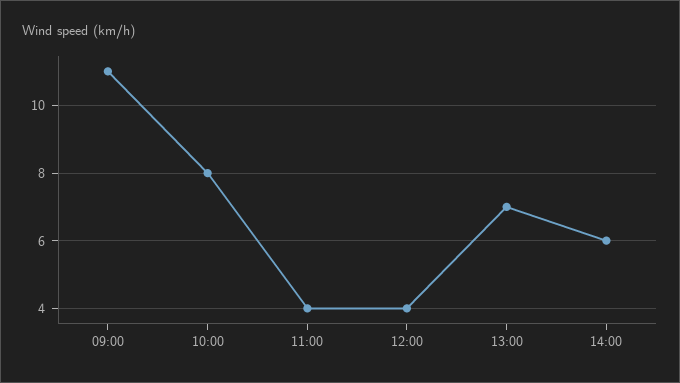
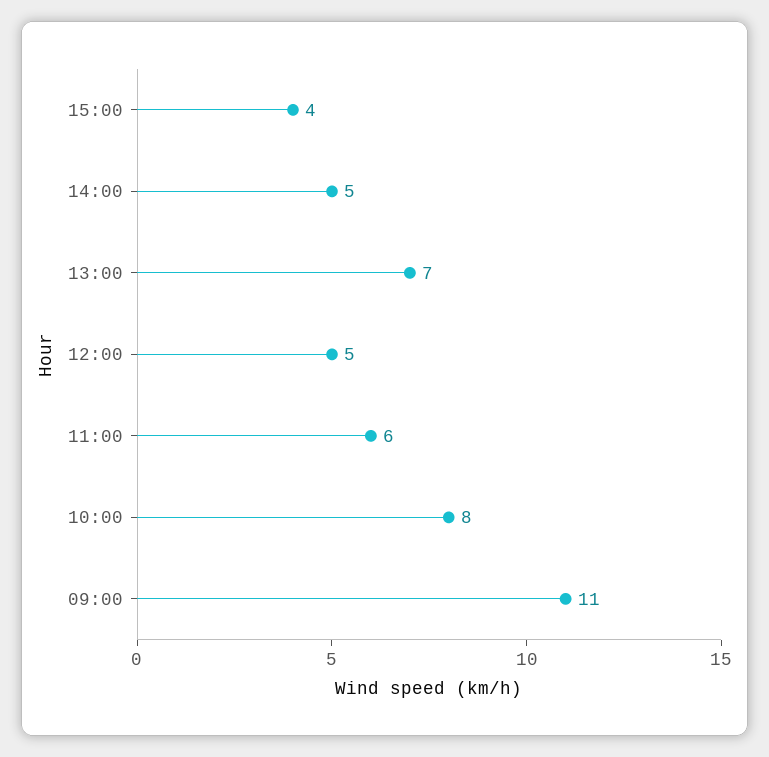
11:00: 4 -> 6
12:00: 4 -> 5
14:00: 6 -> 5
15:00: none -> 4

